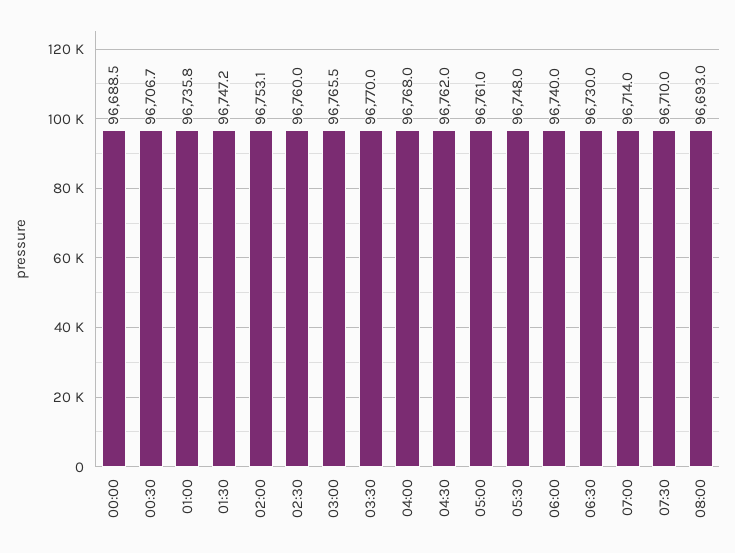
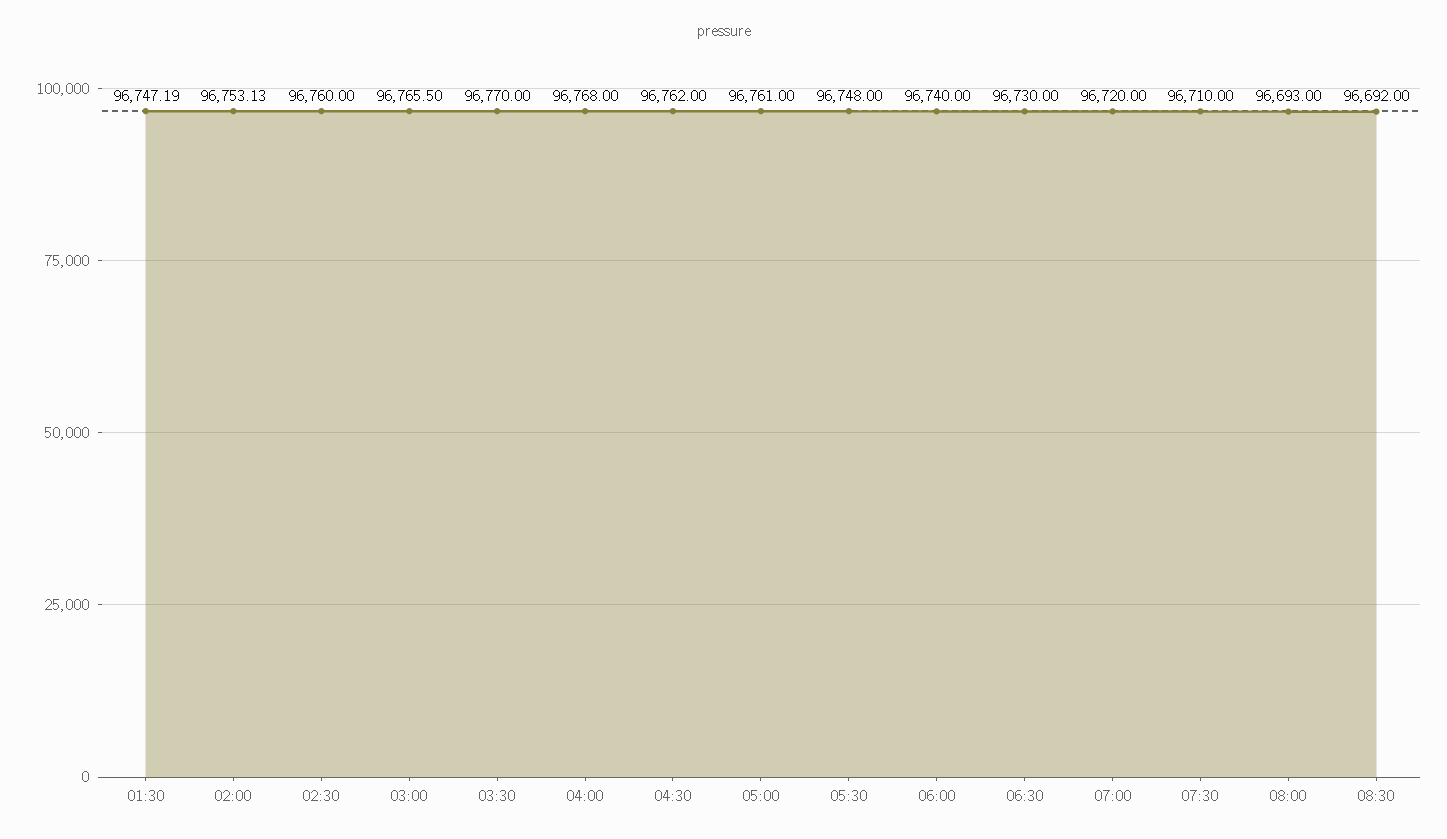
00:00: 96688.5 -> none
00:30: 96706.7 -> none
01:00: 96735.8 -> none
07:00: 96714 -> 96720
08:30: none -> 96692

